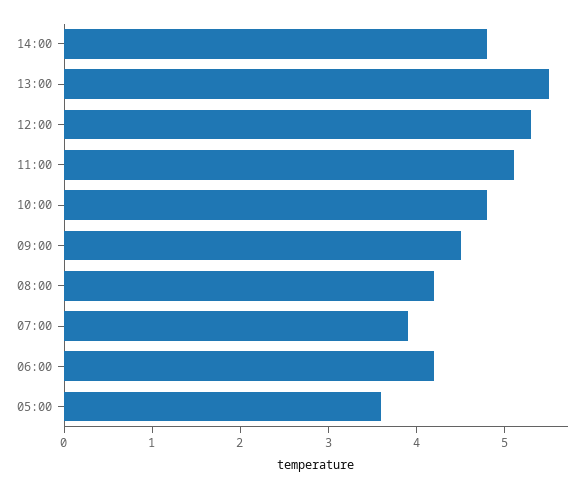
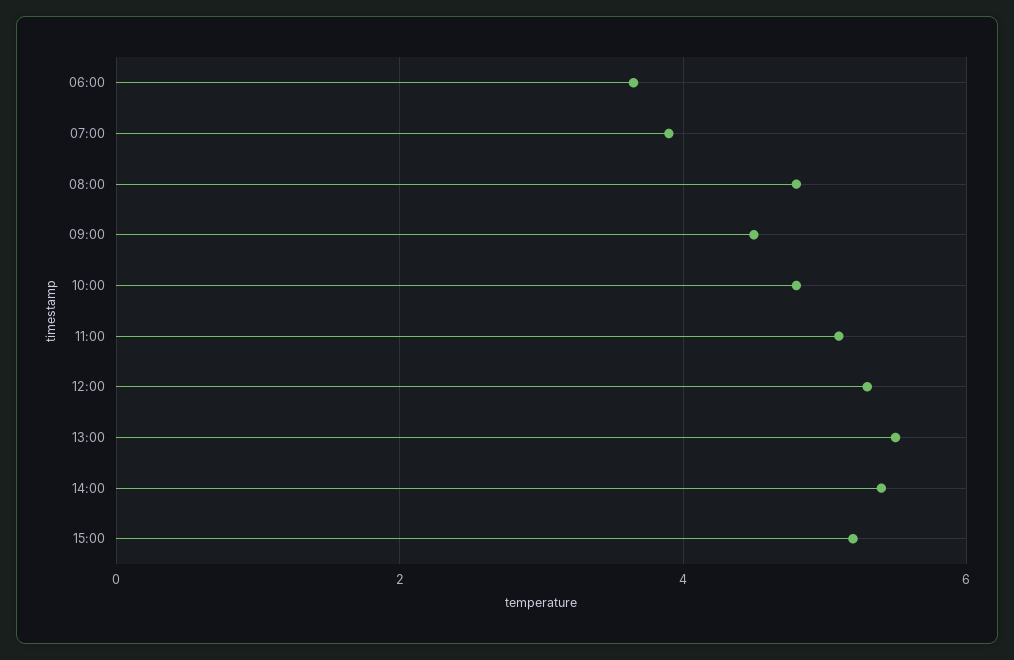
14:00: 4.8 -> 5.4
08:00: 4.2 -> 4.8
06:00: 4.2 -> 3.6
05:00: 3.6 -> none
15:00: none -> 5.2

